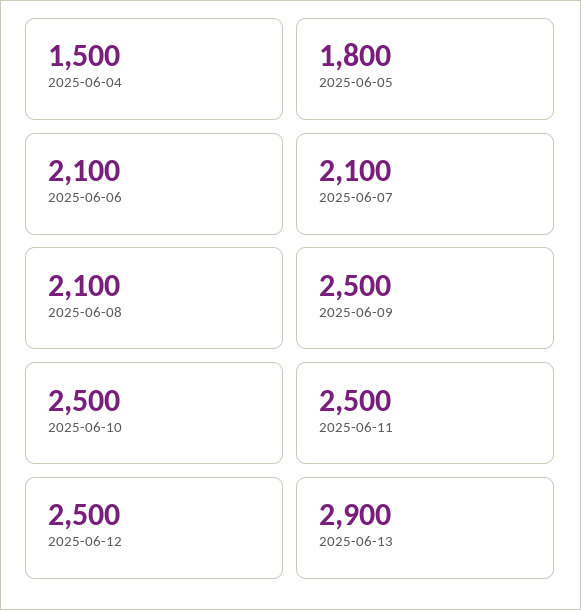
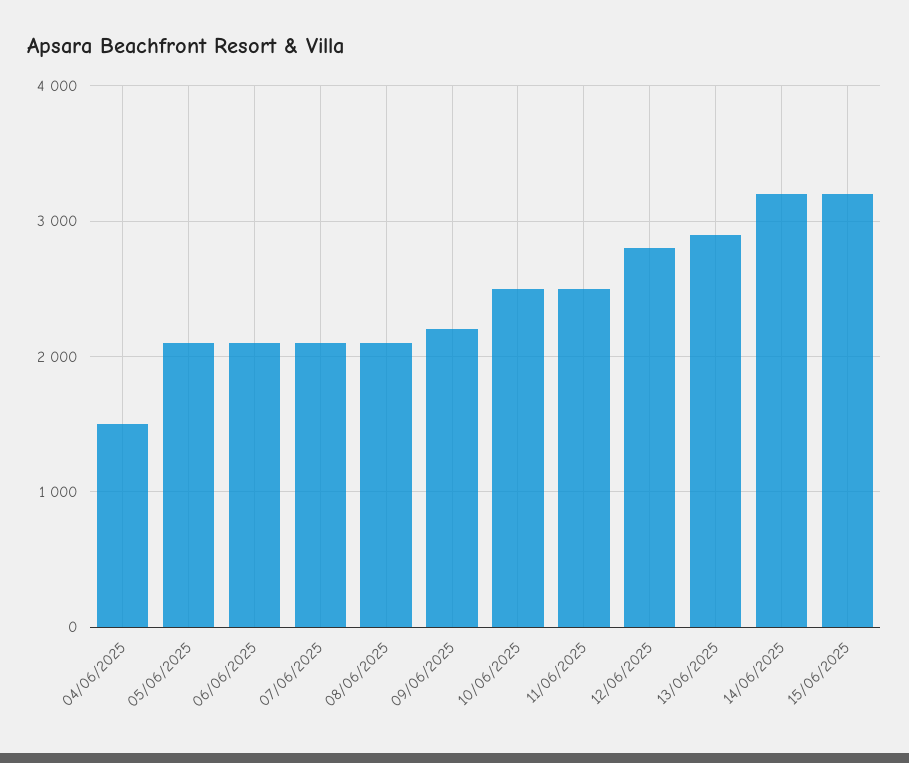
2025-06-05: 1800 -> 2100
2025-06-09: 2500 -> 2200
2025-06-12: 2500 -> 2800
14/06/2025: none -> 3200
15/06/2025: none -> 3200

